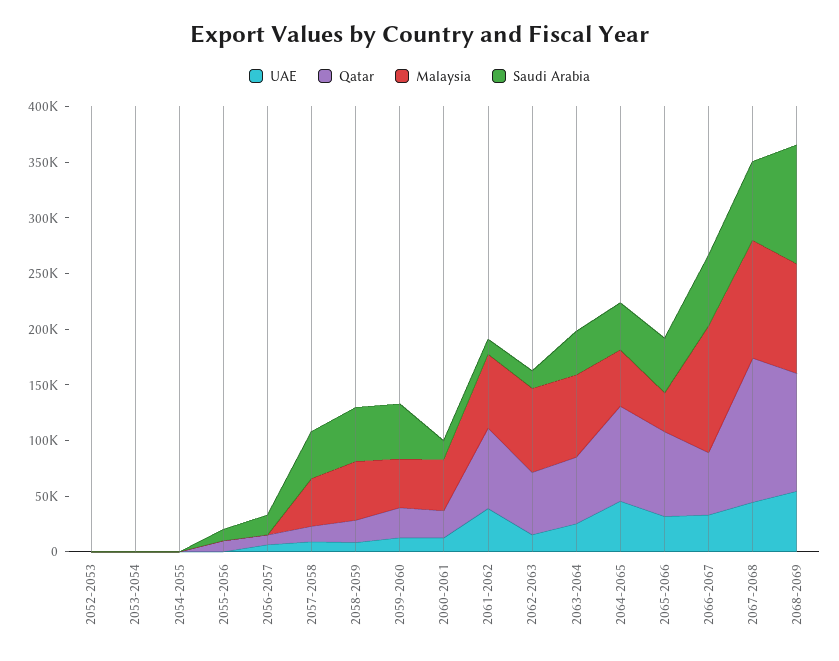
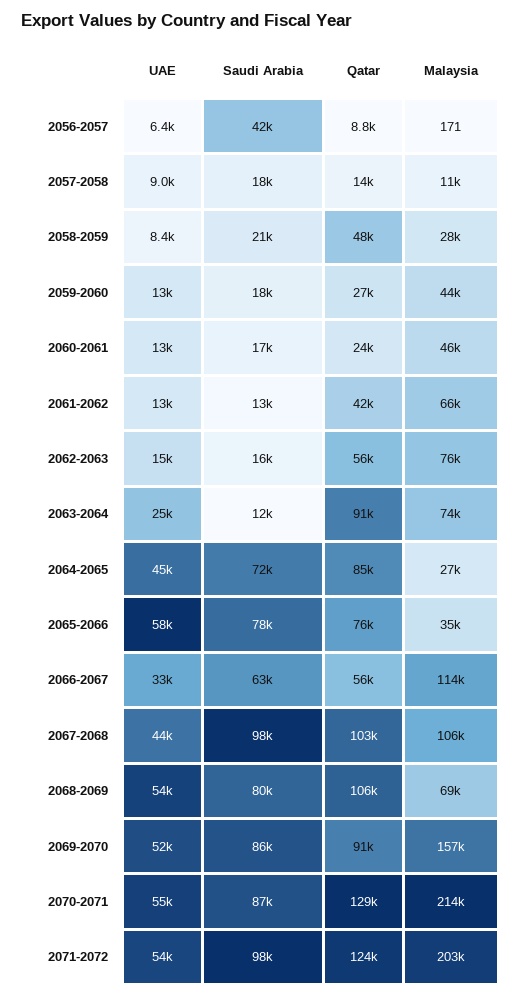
UAE, 2052-2053: 0 -> none
Qatar, 2052-2053: 0 -> none
Malaysia, 2052-2053: 0 -> none
Saudi Arabia, 2052-2053: 0 -> none
UAE, 2053-2054: 0 -> none
Qatar, 2053-2054: 0 -> none
Malaysia, 2053-2054: 0 -> none
Saudi Arabia, 2053-2054: 0 -> none
UAE, 2054-2055: 0 -> none
Qatar, 2054-2055: 0 -> none
Malaysia, 2054-2055: 0 -> none
Saudi Arabia, 2054-2055: 0 -> none
UAE, 2055-2056: 0 -> none
Qatar, 2055-2056: 10000 -> none
Malaysia, 2055-2056: 0 -> none
Saudi Arabia, 2055-2056: 10000 -> none
Saudi Arabia, 2056-2057: 20000 -> 42000
Malaysia, 2057-2058: 40000 -> 11000
Saudi Arabia, 2057-2058: 40000 -> 18000
Qatar, 2058-2059: 20000 -> 48000
Malaysia, 2058-2059: 50000 -> 28000
Saudi Arabia, 2058-2059: 50000 -> 21000
Saudi Arabia, 2059-2060: 50000 -> 18000
UAE, 2061-2062: 40000 -> 13000
Qatar, 2061-2062: 70000 -> 42000
Qatar, 2063-2064: 60000 -> 91000
Saudi Arabia, 2063-2064: 40000 -> 12000
Malaysia, 2064-2065: 50000 -> 27000
Saudi Arabia, 2064-2065: 40000 -> 72000
UAE, 2065-2066: 30000 -> 58000
Saudi Arabia, 2065-2066: 50000 -> 78000
Qatar, 2067-2068: 130000 -> 103000
Saudi Arabia, 2067-2068: 70000 -> 98000
Malaysia, 2068-2069: 100000 -> 69000
Saudi Arabia, 2068-2069: 110000 -> 80000
UAE, 2069-2070: none -> 52000
Saudi Arabia, 2069-2070: none -> 86000
Qatar, 2069-2070: none -> 91000
Malaysia, 2069-2070: none -> 157000
UAE, 2070-2071: none -> 55000
Saudi Arabia, 2070-2071: none -> 87000
Qatar, 2070-2071: none -> 129000
Malaysia, 2070-2071: none -> 214000
UAE, 2071-2072: none -> 54000
Saudi Arabia, 2071-2072: none -> 98000
Qatar, 2071-2072: none -> 124000
Malaysia, 2071-2072: none -> 203000

